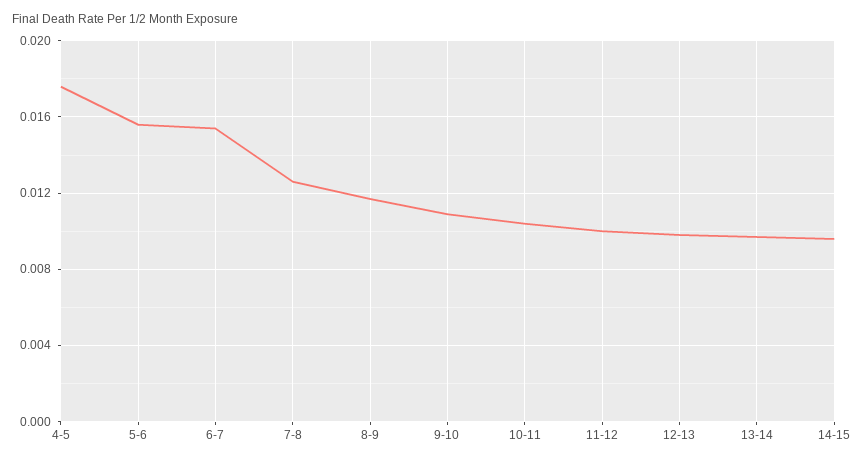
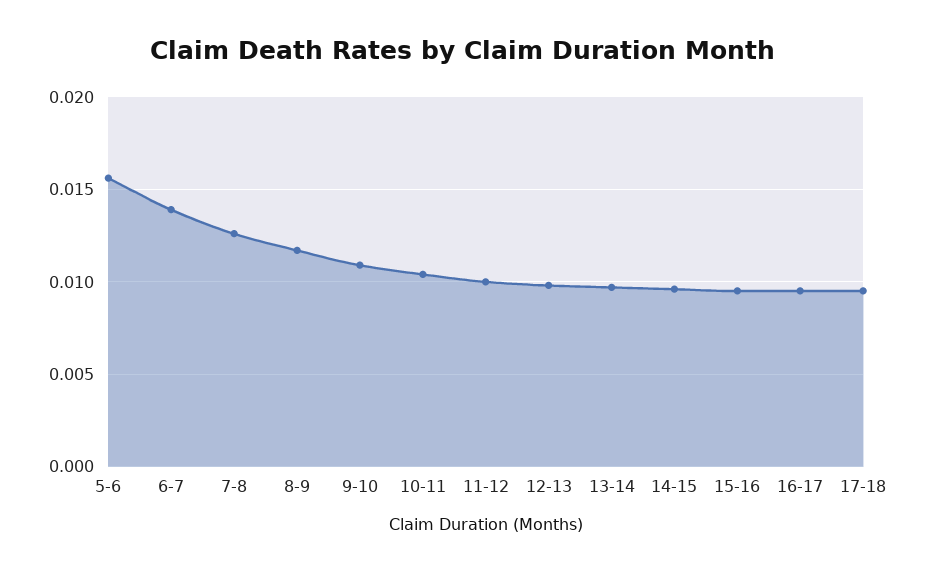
4-5: 0.0175 -> none
6-7: 0.0155 -> 0.014
15-16: none -> 0.0095
16-17: none -> 0.0095
17-18: none -> 0.0095

